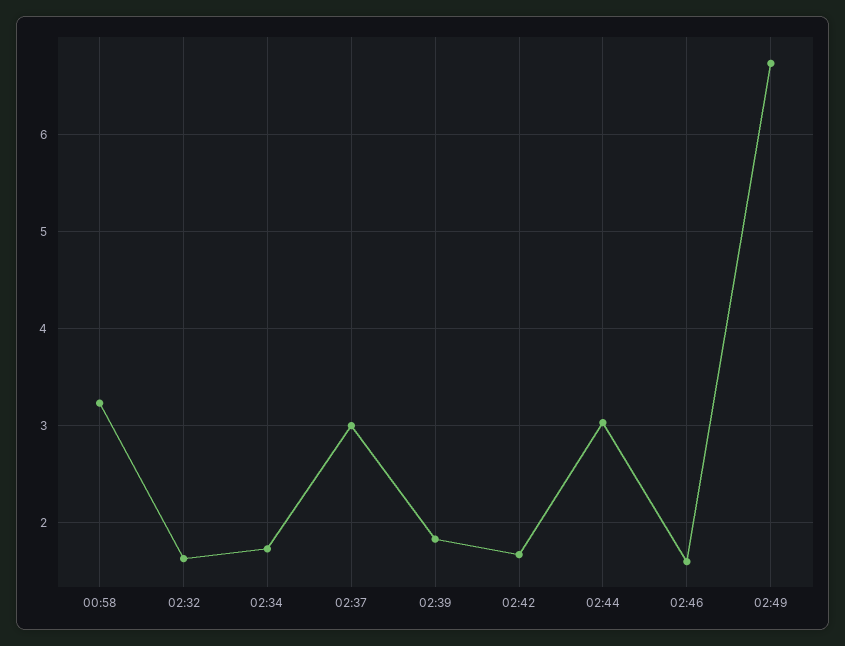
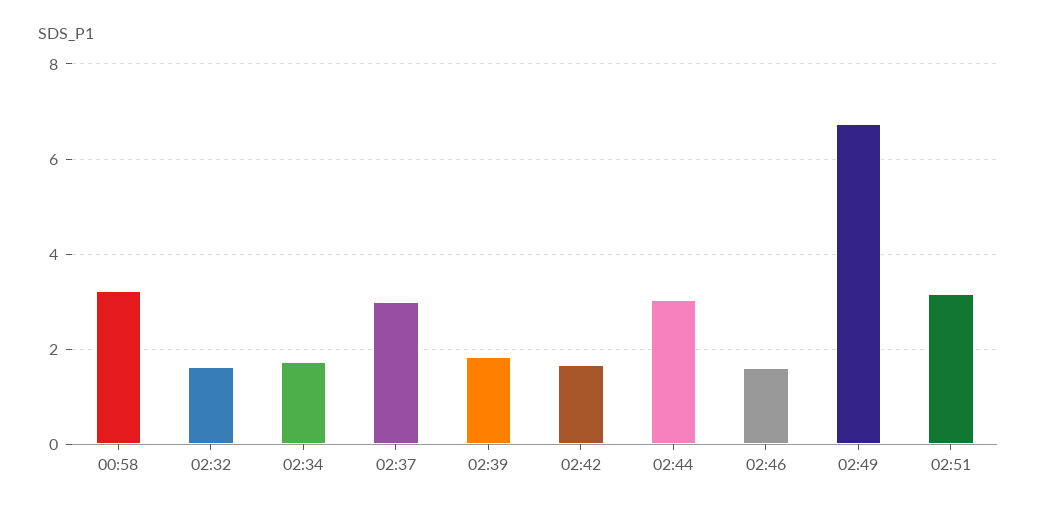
02:51: none -> 3.2

